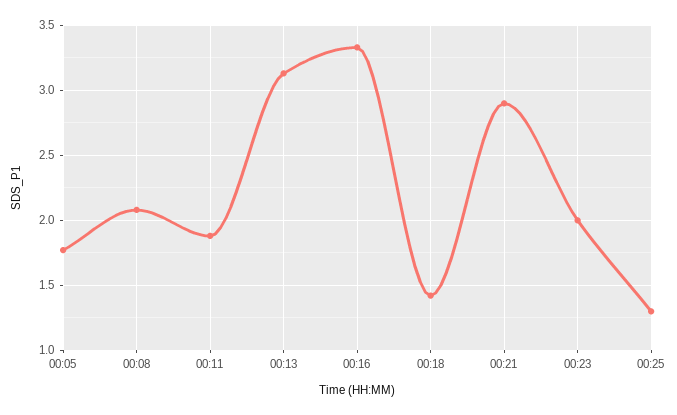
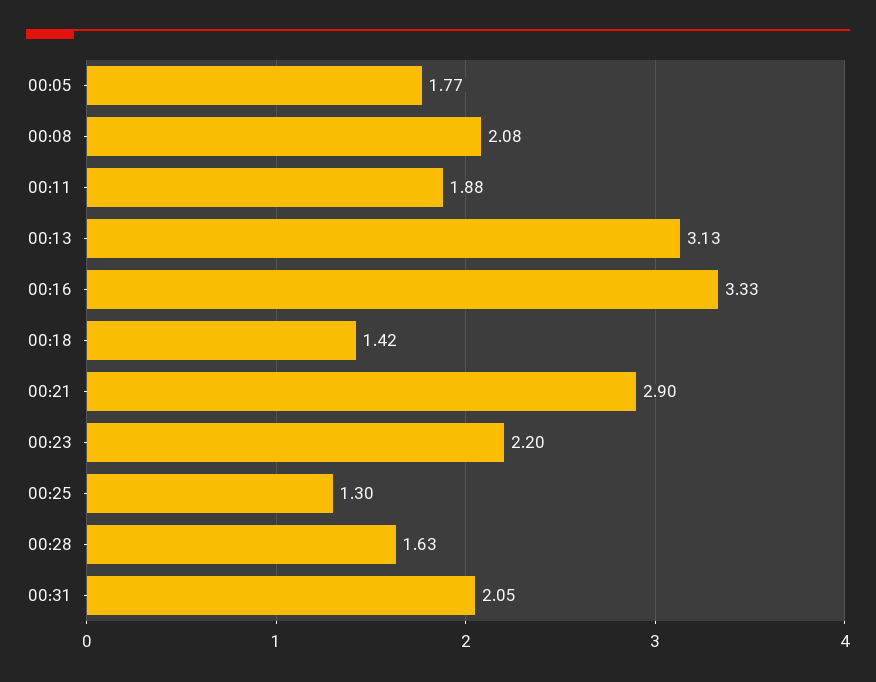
00:23: 2 -> 2.2
00:28: none -> 1.63
00:31: none -> 2.05

